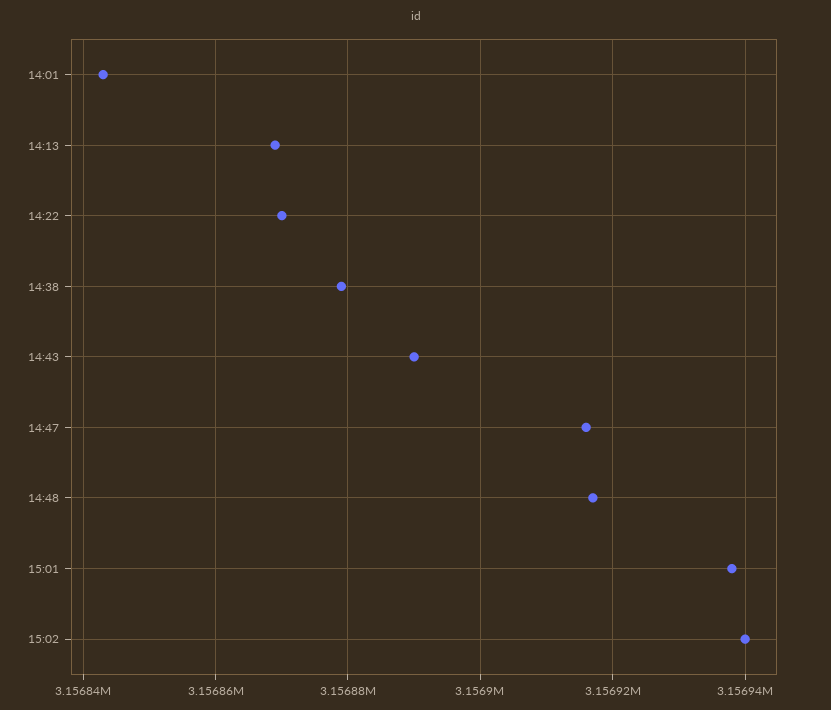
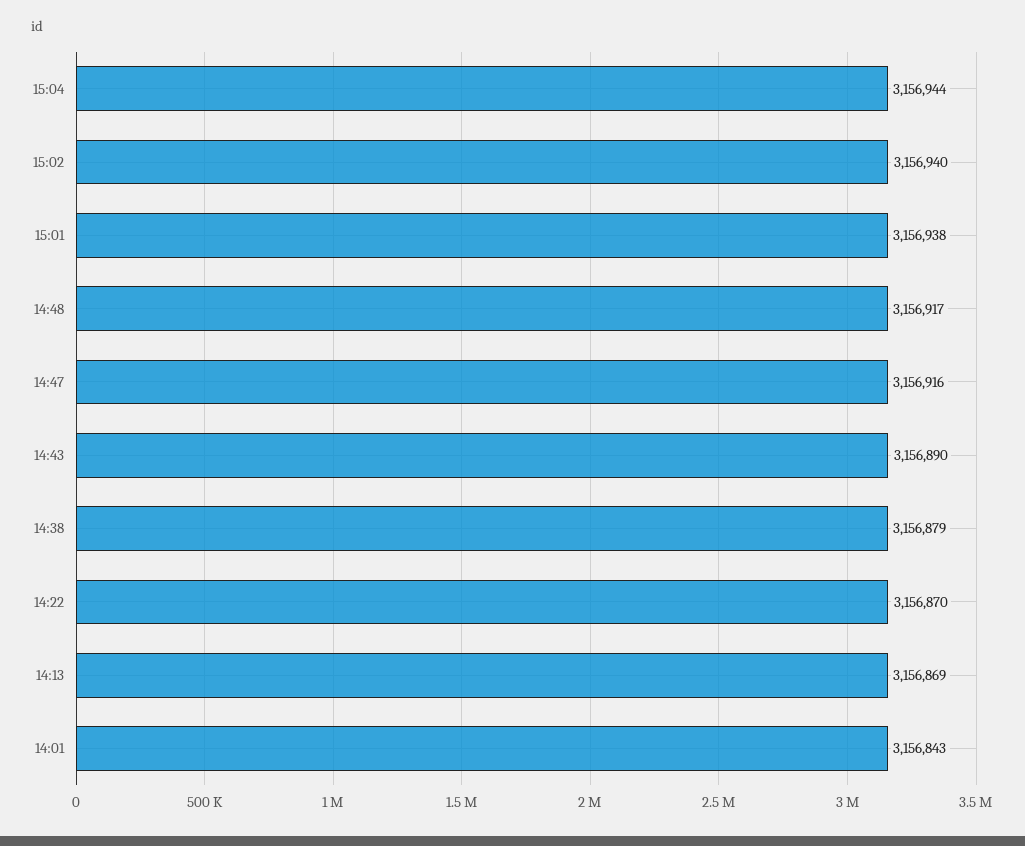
15:04: none -> 3156944

